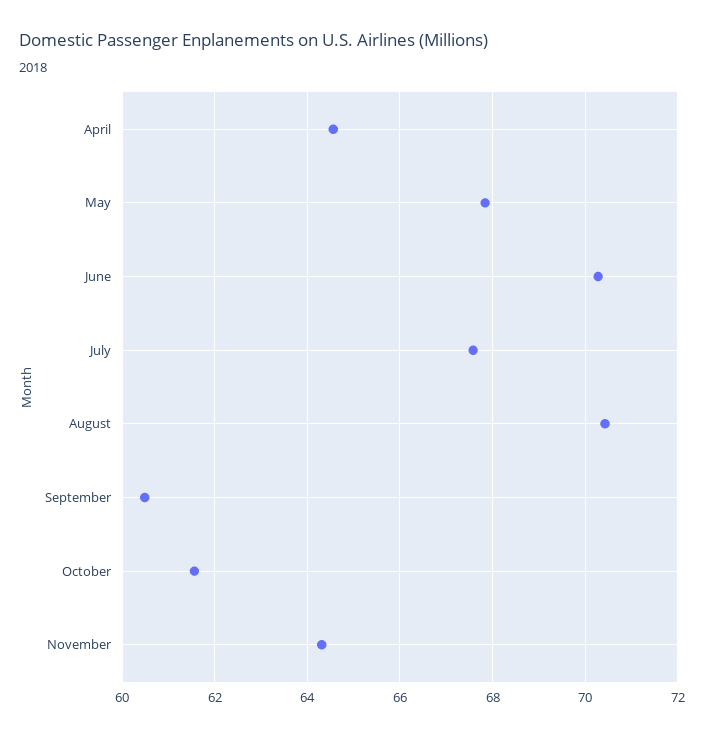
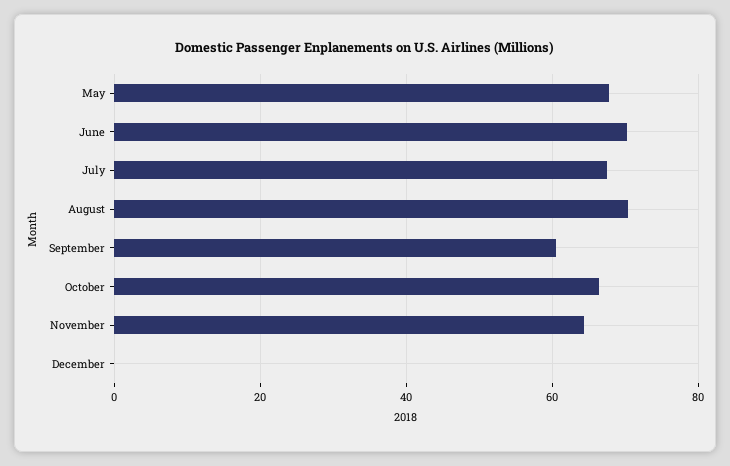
April: 64.6 -> none
October: 61.6 -> 66
December: none -> 0

